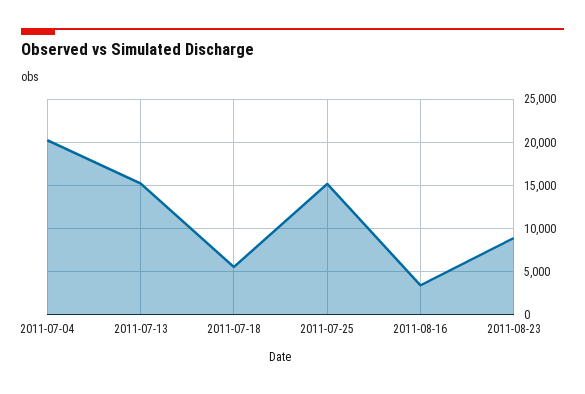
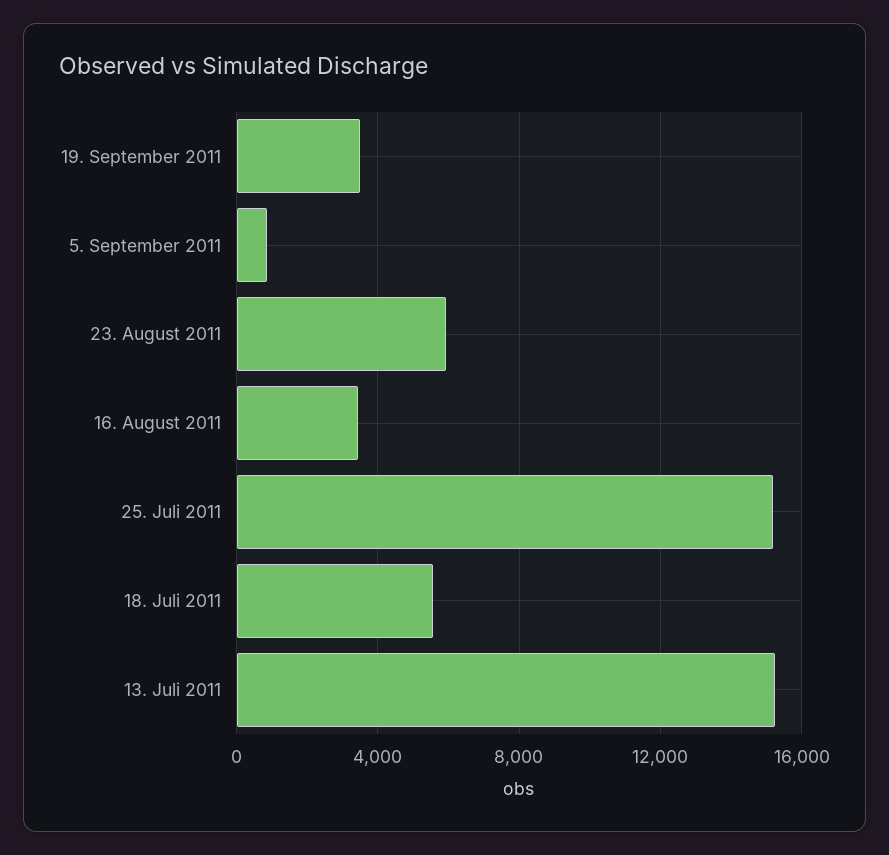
2011-07-04: 20000 -> none
2011-08-23: 9000 -> 6000
19. September 2011: none -> 3500
5. September 2011: none -> 1000

